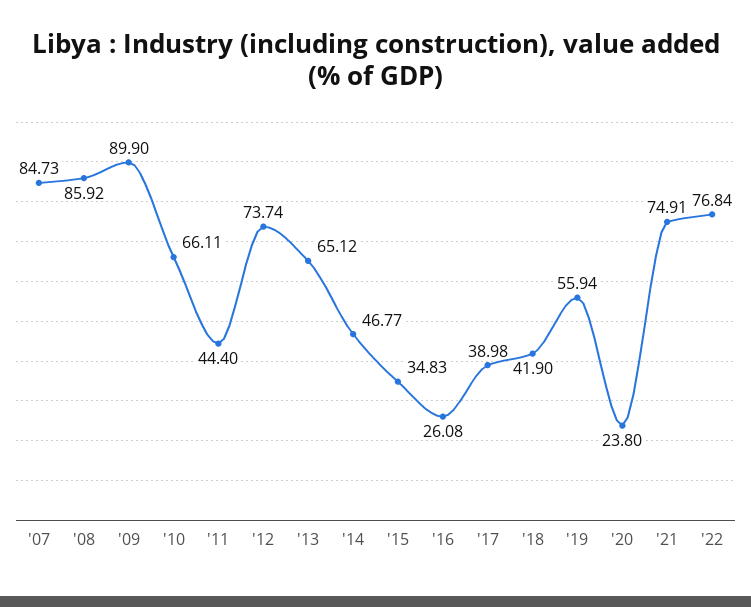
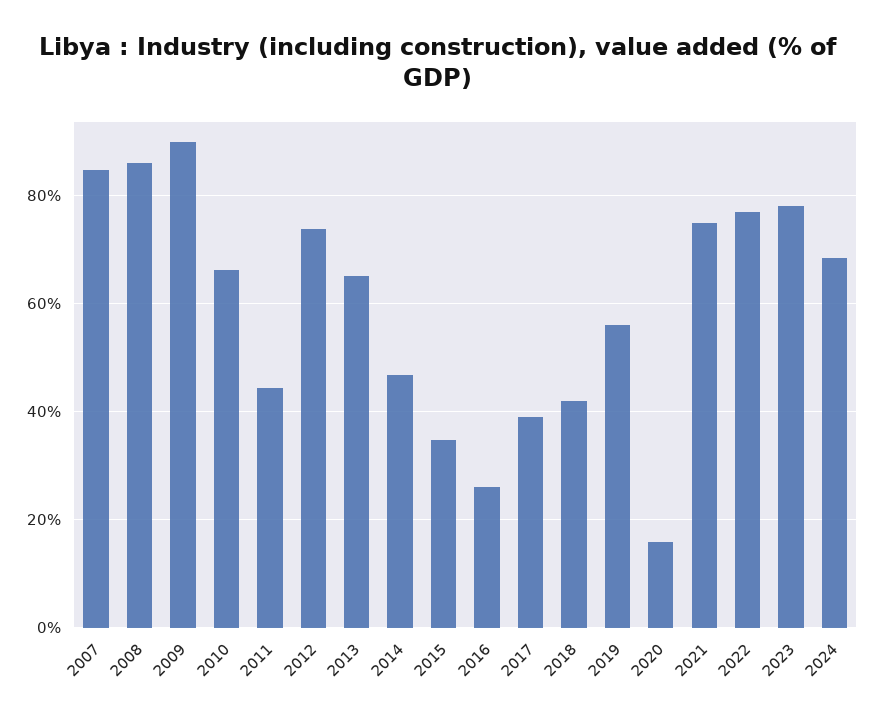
'20: 23.8 -> 16
2023: none -> 78
2024: none -> 68

